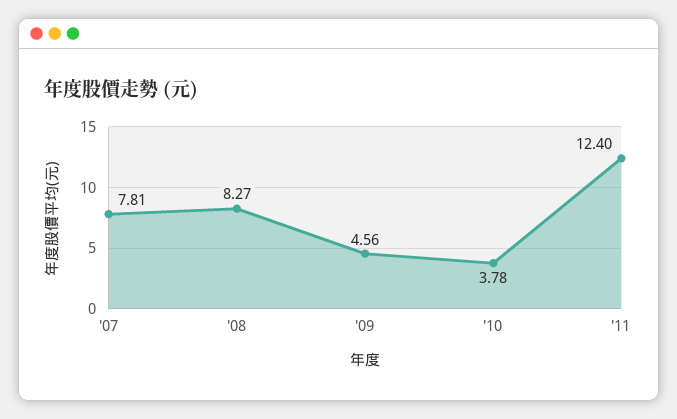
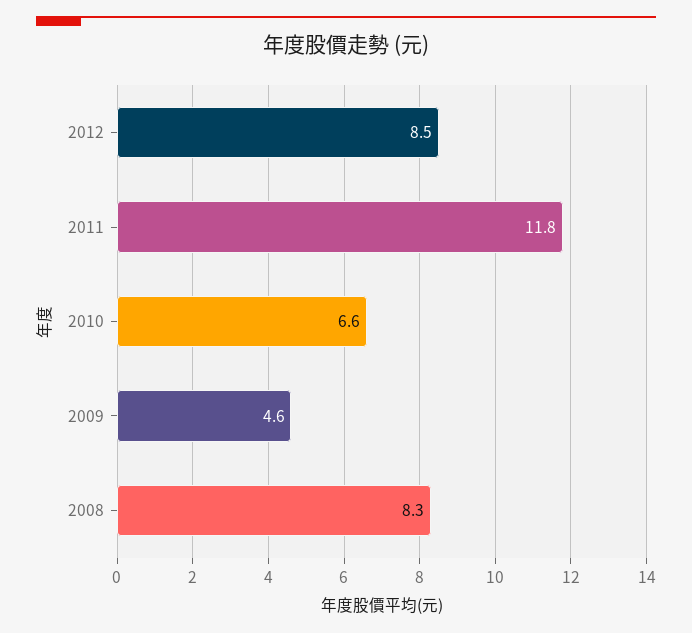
'07: 7.81 -> none
'10: 3.78 -> 6.6
'11: 12.4 -> 11.8
2012: none -> 8.5

